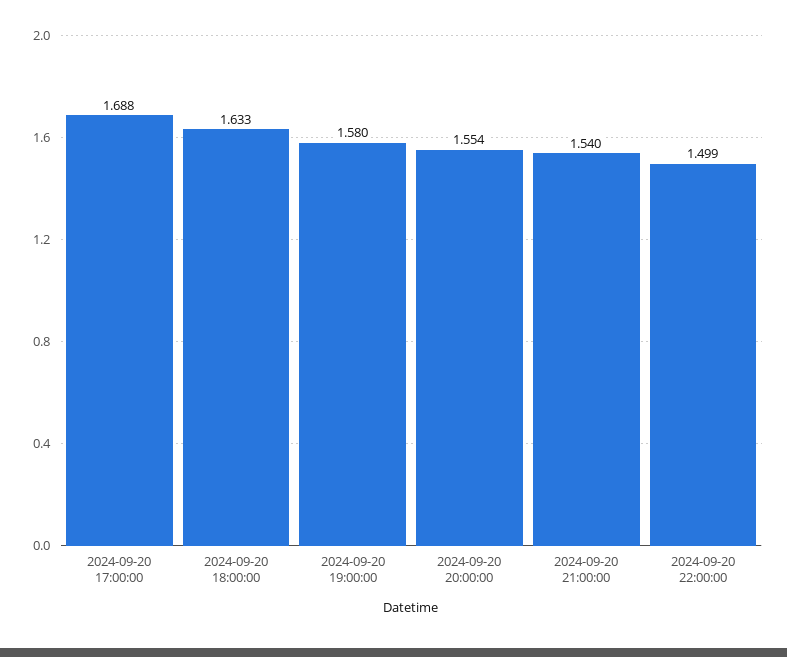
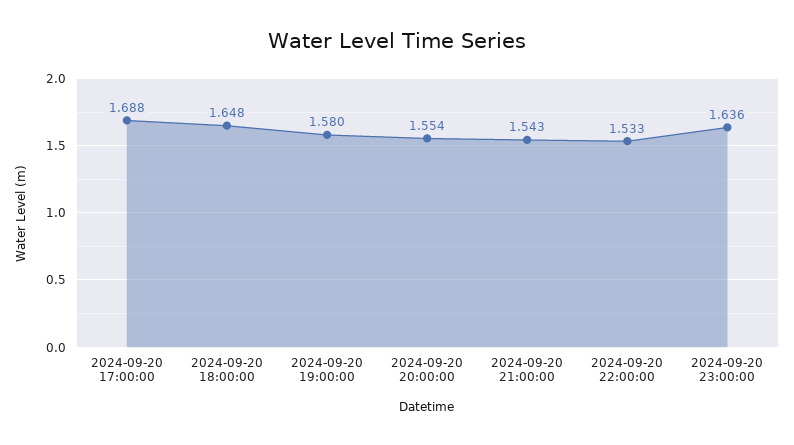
2024-09-20 18:00:00: 1.633 -> 1.648
2024-09-20 21:00:00: 1.54 -> 1.543
2024-09-20 22:00:00: 1.499 -> 1.533
2024-09-20 23:00:00: none -> 1.636

